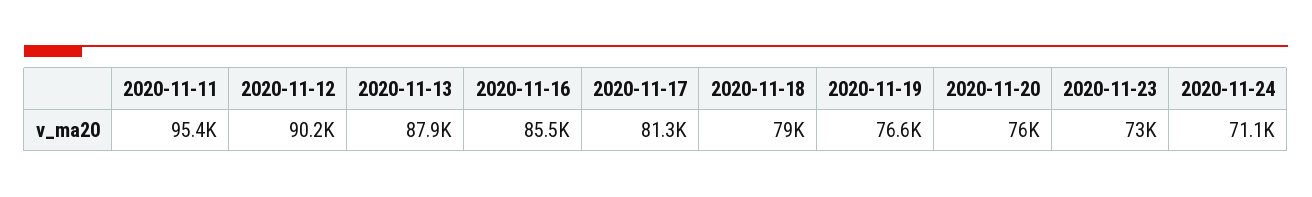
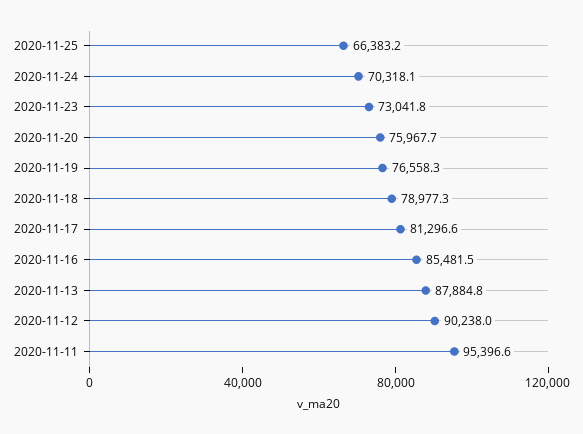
2020-11-24: 71100 -> 70318.1
2020-11-25: none -> 66383.2

